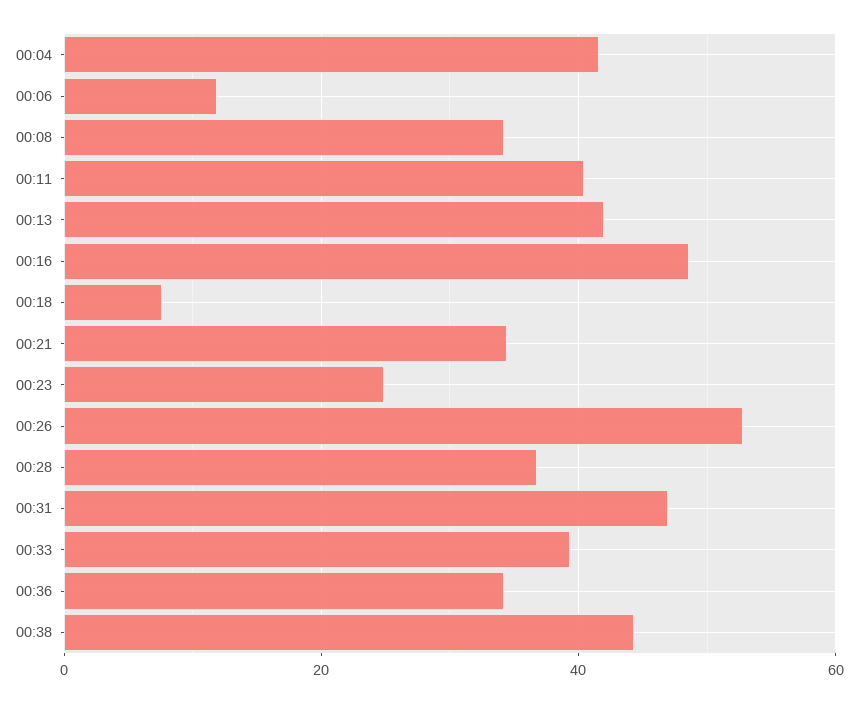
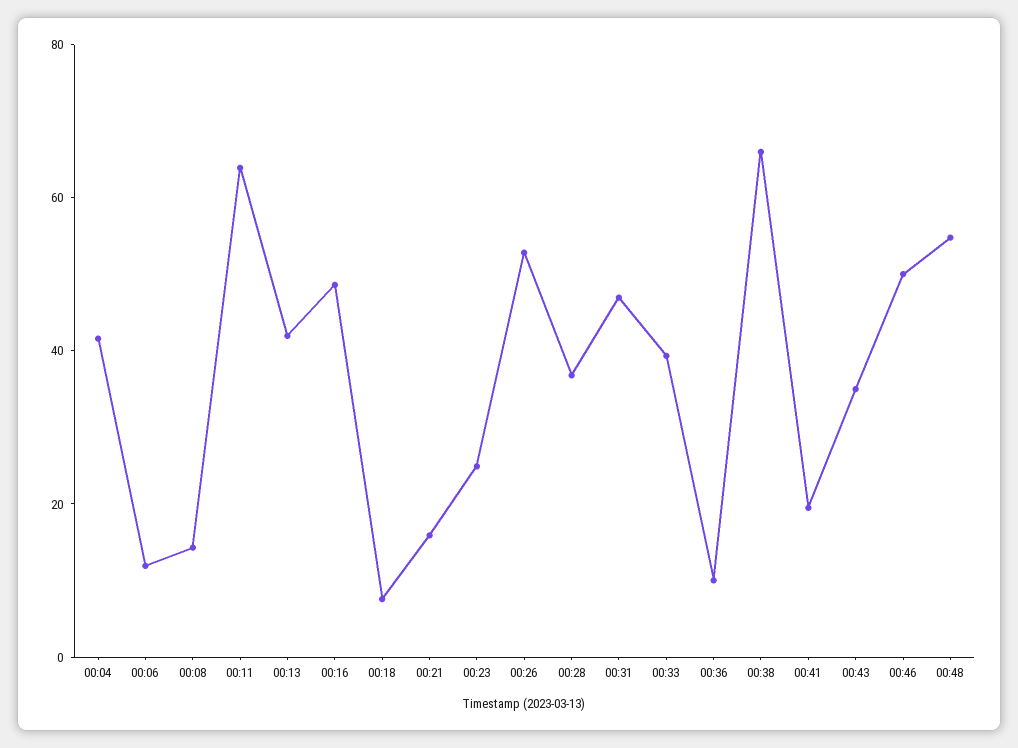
00:08: 34 -> 15
00:11: 40 -> 65
00:21: 34 -> 15
00:36: 34 -> 10
00:38: 44 -> 65
00:41: none -> 20
00:43: none -> 35
00:46: none -> 50
00:48: none -> 55

